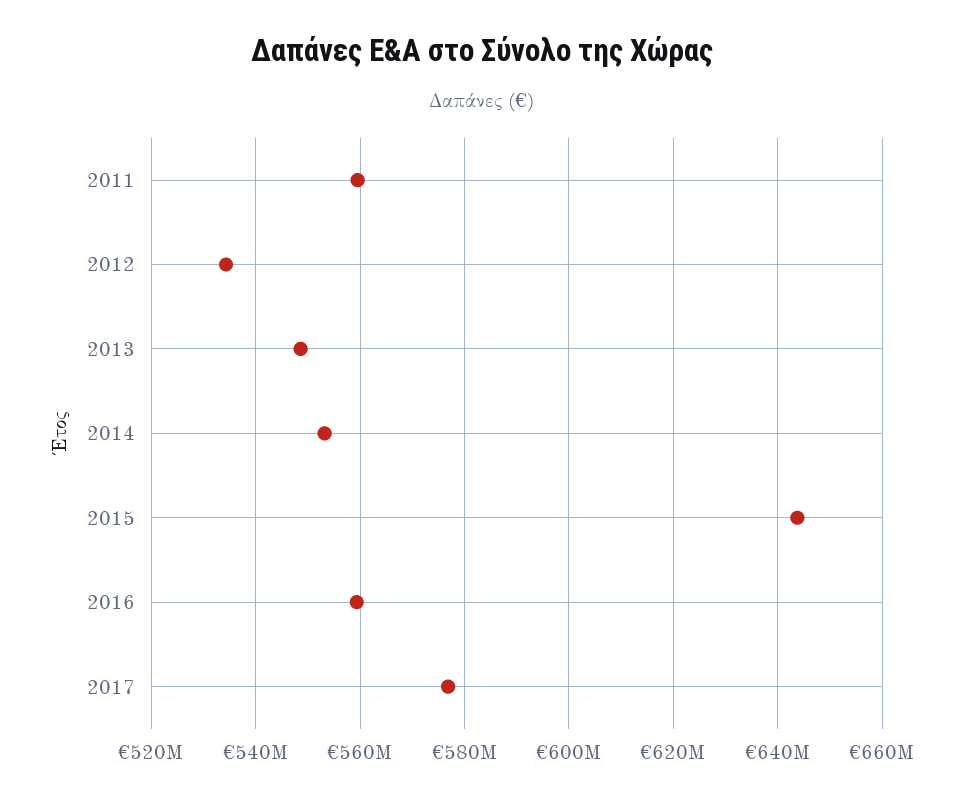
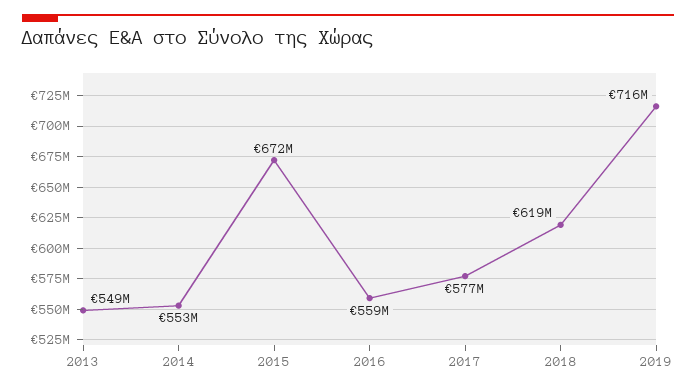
2011: 560000000 -> none
2012: 534000000 -> none
2015: 644000000 -> 672000000
2018: none -> 619000000
2019: none -> 716000000

